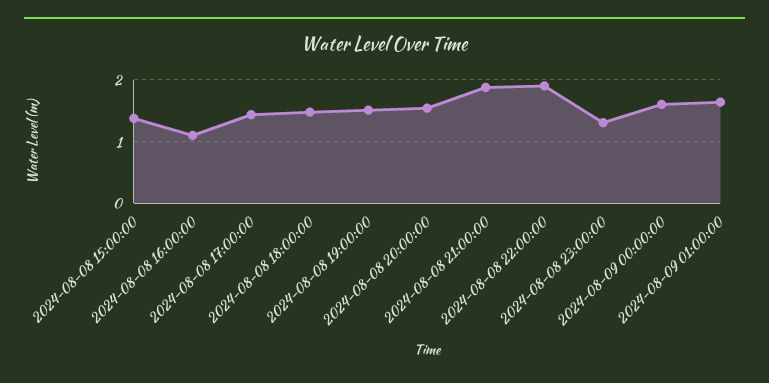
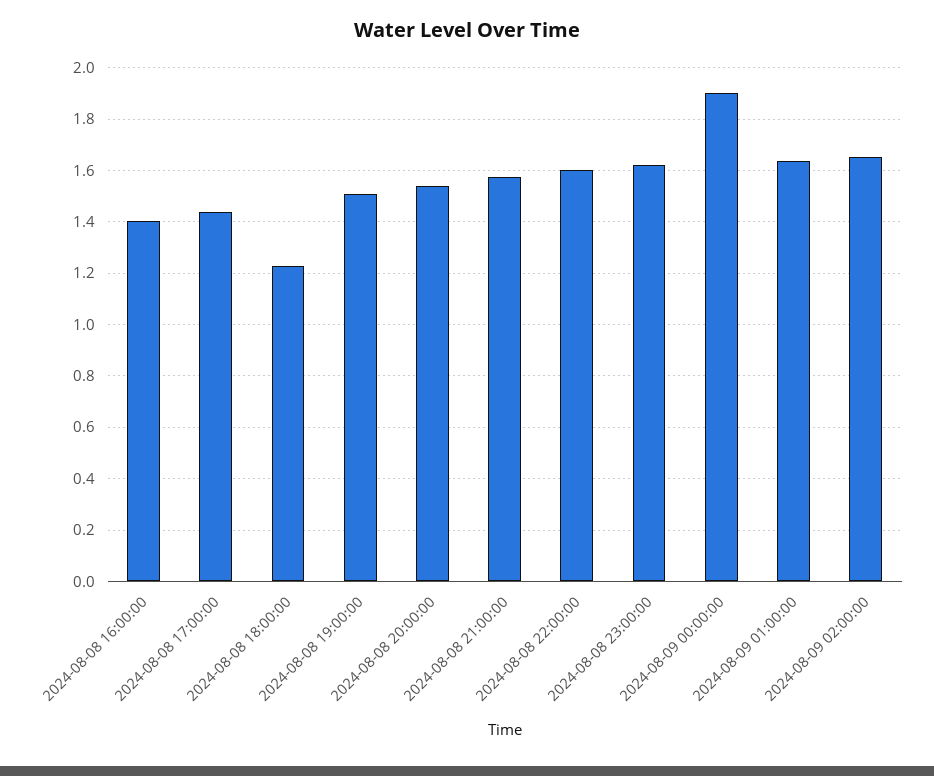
2024-08-08 15:00:00: 1.4 -> none
2024-08-08 16:00:00: 1.1 -> 1.4
2024-08-08 18:00:00: 1.5 -> 1.225
2024-08-08 21:00:00: 1.9 -> 1.575
2024-08-08 22:00:00: 1.9 -> 1.6
2024-08-08 23:00:00: 1.3 -> 1.625
2024-08-09 00:00:00: 1.6 -> 1.9
2024-08-09 02:00:00: none -> 1.65

